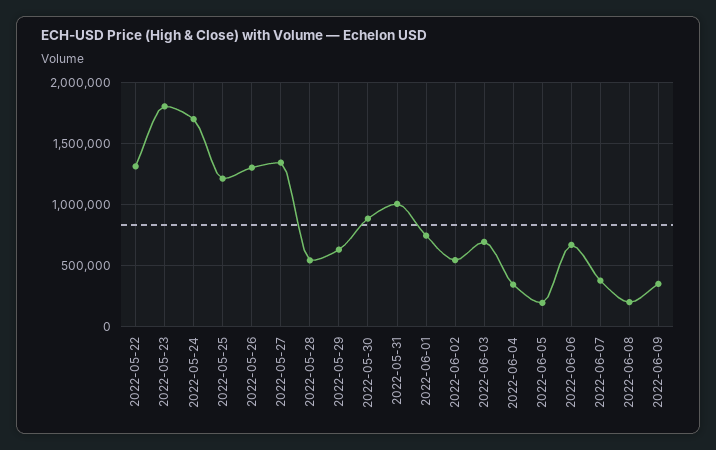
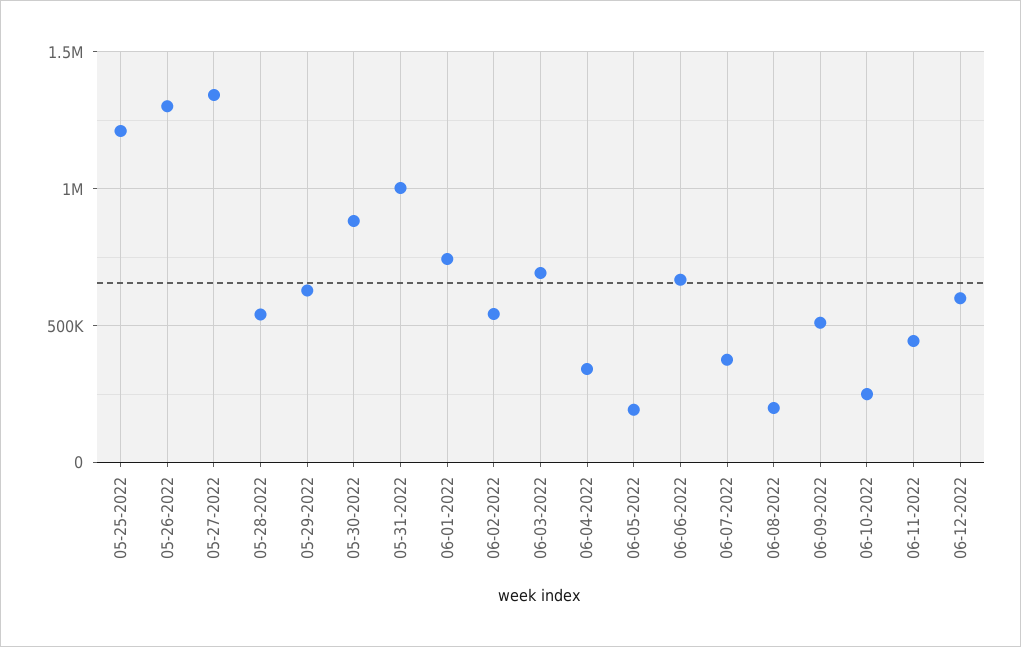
2022-05-22: 1300000 -> none
2022-05-23: 1800000 -> none
2022-05-24: 1700000 -> none
2022-06-09: 350000 -> 500000
06-10-2022: none -> 250000
06-11-2022: none -> 450000
06-12-2022: none -> 600000

